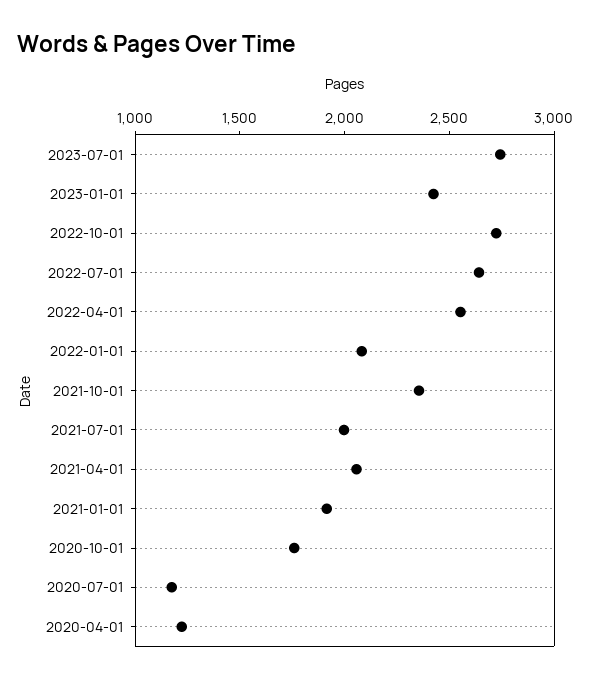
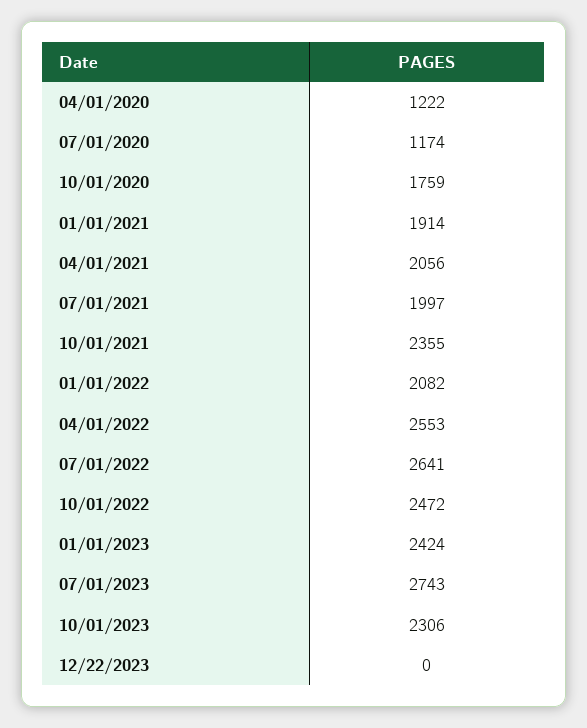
2022-10-01: 2700 -> 2472
10/01/2023: none -> 2306
12/22/2023: none -> 0

